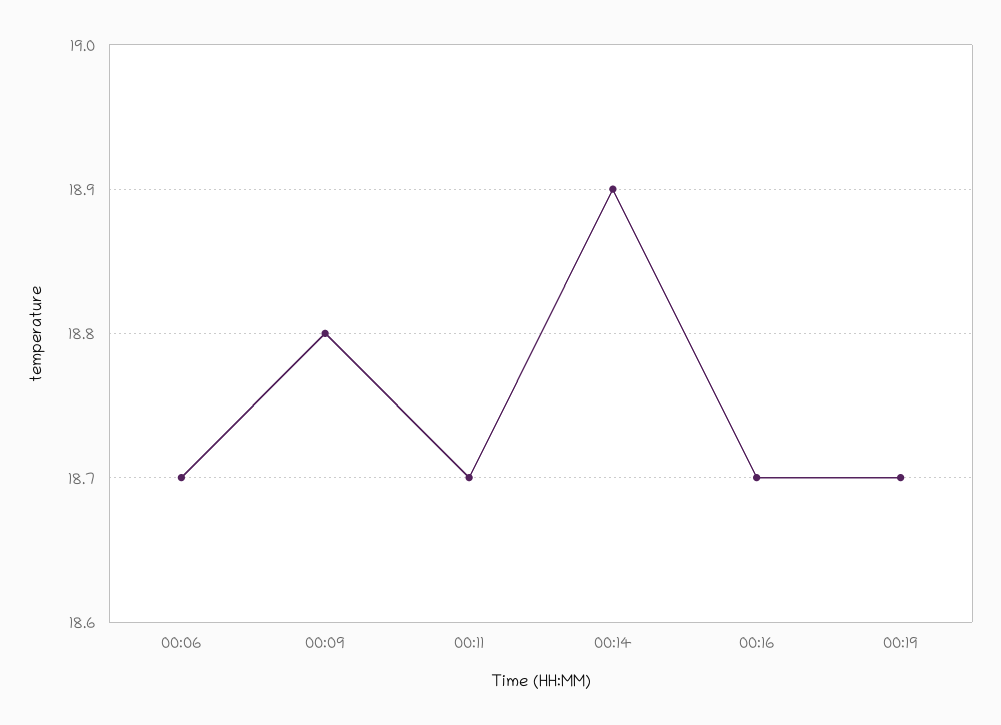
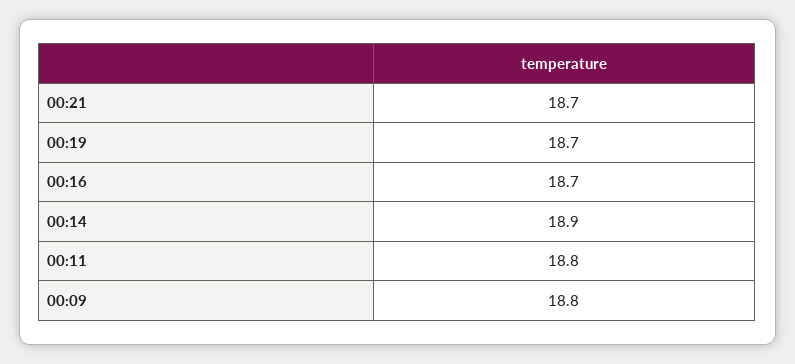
00:06: 18.7 -> none
00:11: 18.7 -> 18.8
00:21: none -> 18.7

